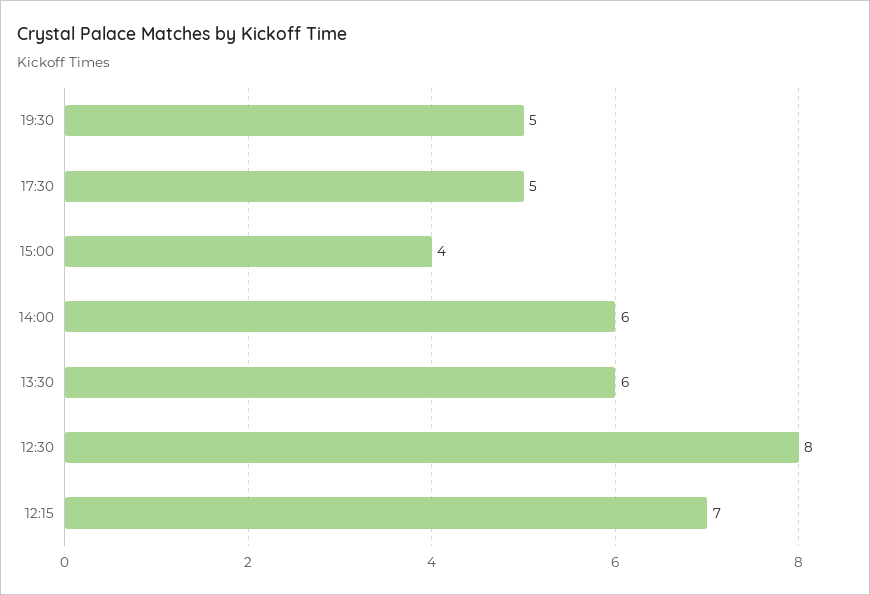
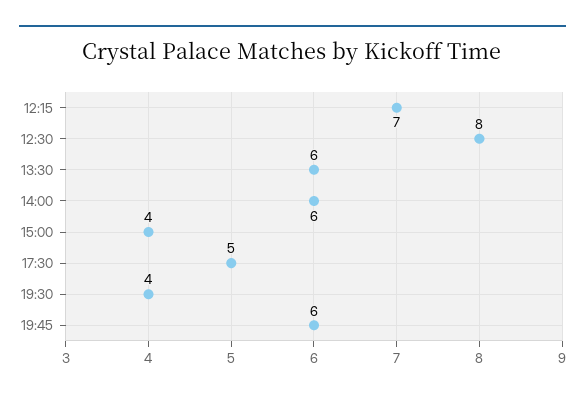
19:30: 5 -> 4
19:45: none -> 6

